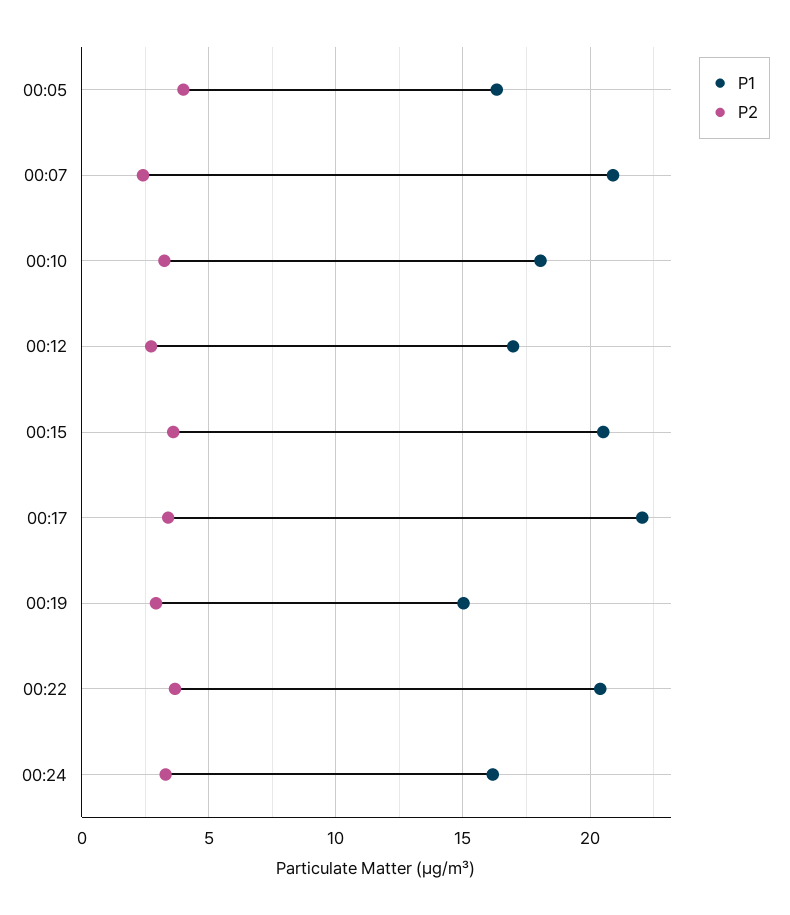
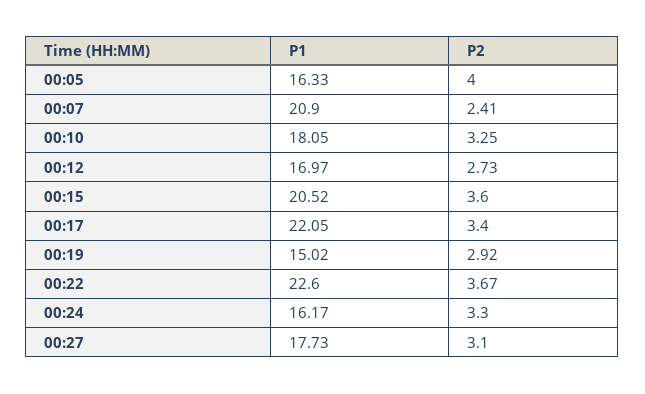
P1, 00:22: 20.5 -> 22.6
P1, 00:27: none -> 17.73
P2, 00:27: none -> 3.1

